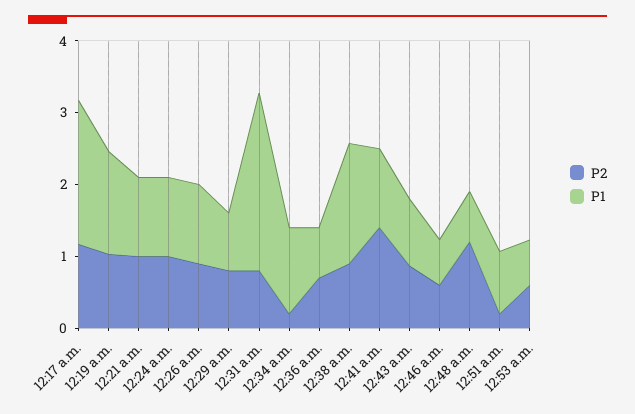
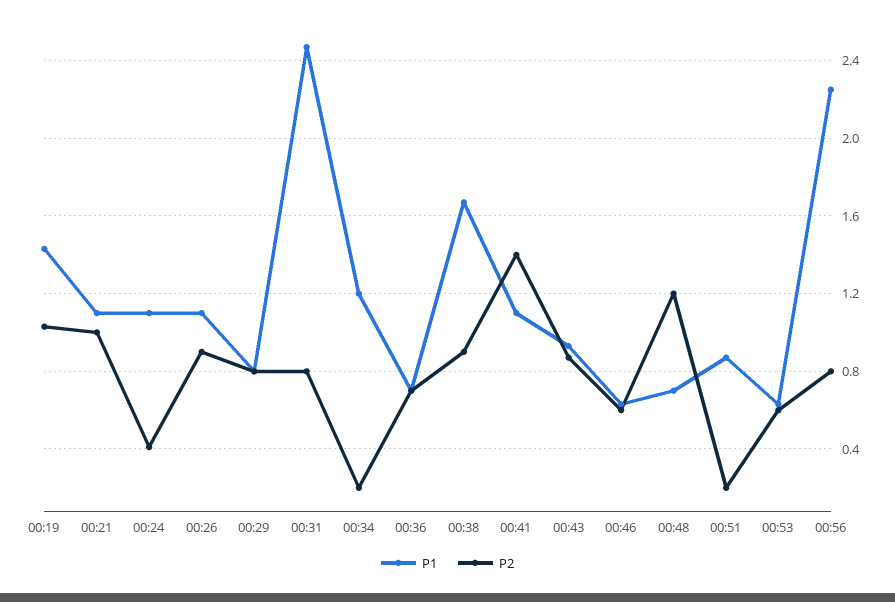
P2, 12:17 a.m.: 1.2 -> none
P1, 12:17 a.m.: 2 -> none
P2, 12:24 a.m.: 1 -> 0.4
P1, 00:56: none -> 2.25
P2, 00:56: none -> 0.8

